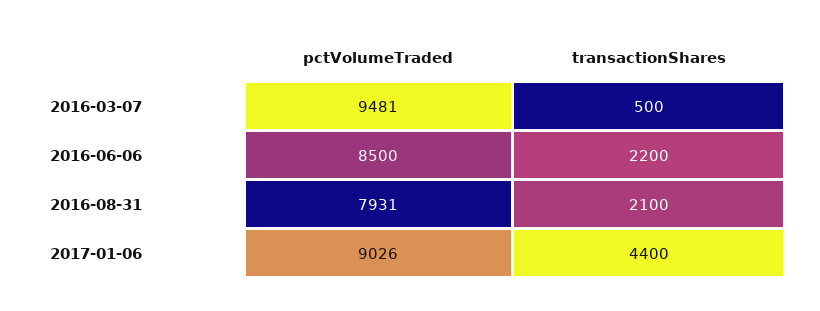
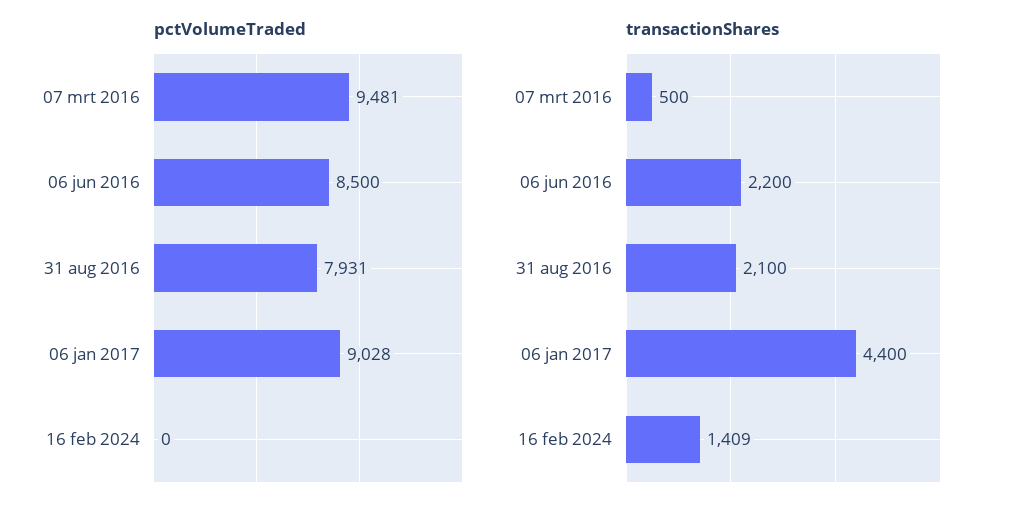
pctVolumeTraded, 2017-01-06: 9026 -> 9028
pctVolumeTraded, 16 feb 2024: none -> 0
transactionShares, 16 feb 2024: none -> 1409

